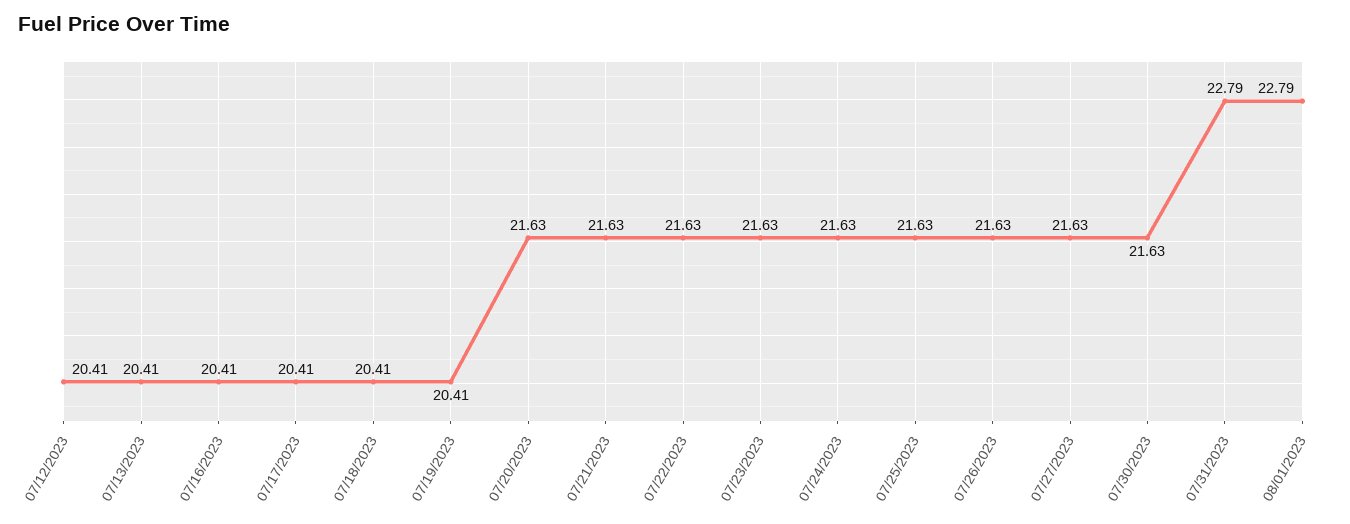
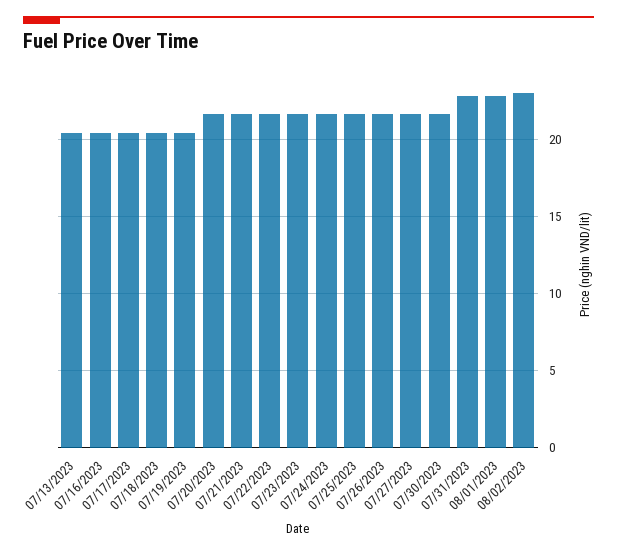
07/12/2023: 20.41 -> none
08/02/2023: none -> 23

